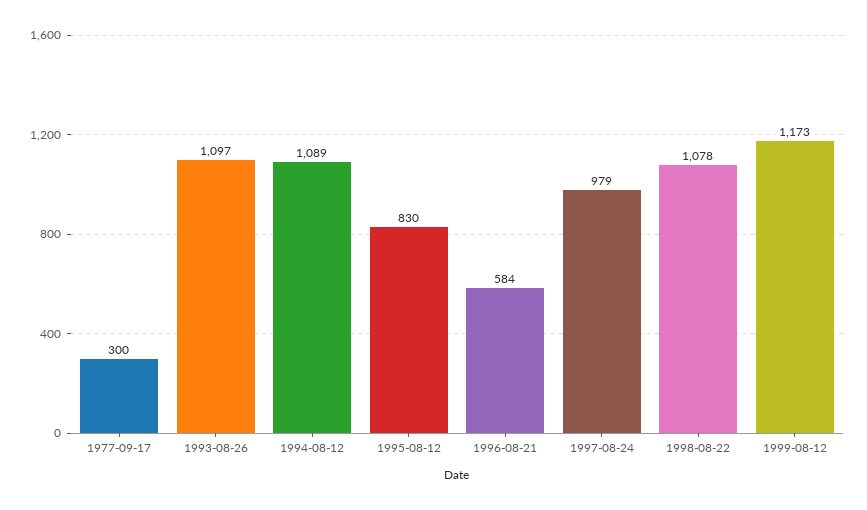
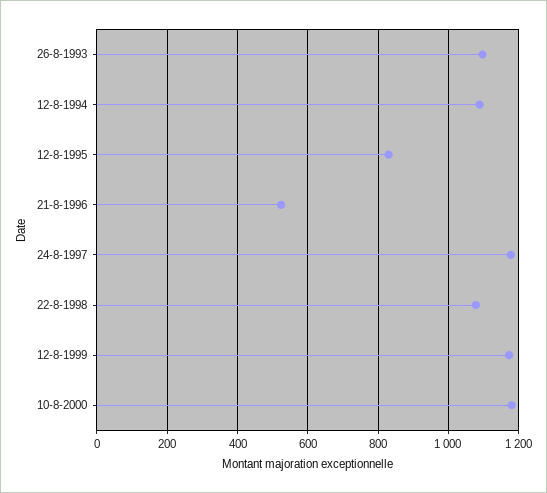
1977-09-17: 300 -> none
1996-08-21: 584 -> 520
1997-08-24: 979 -> 1180
10-8-2000: none -> 1180

